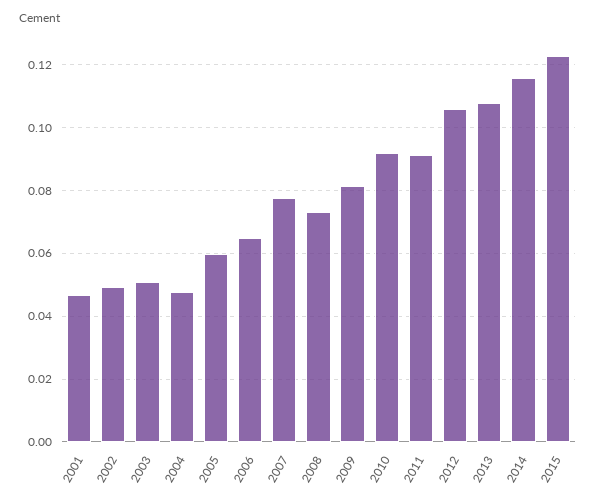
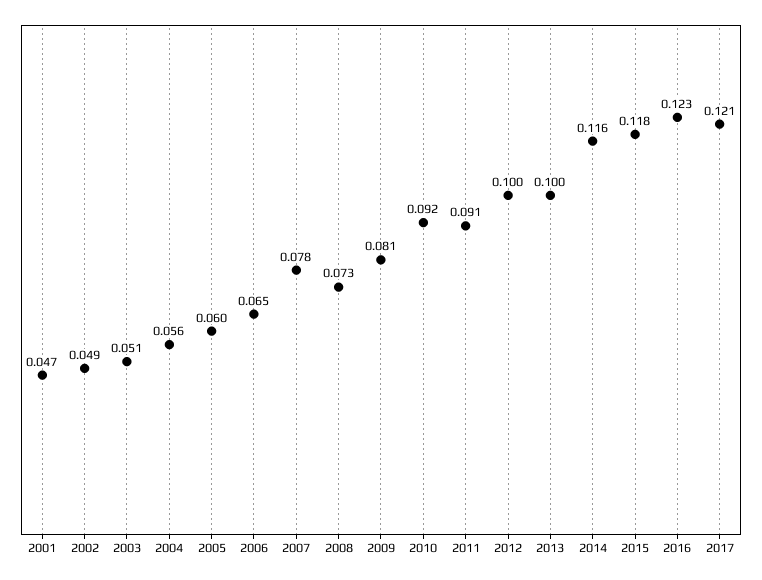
2004: 0.048 -> 0.056
2012: 0.106 -> 0.1
2013: 0.108 -> 0.1
2015: 0.122 -> 0.118
2016: none -> 0.123
2017: none -> 0.121

